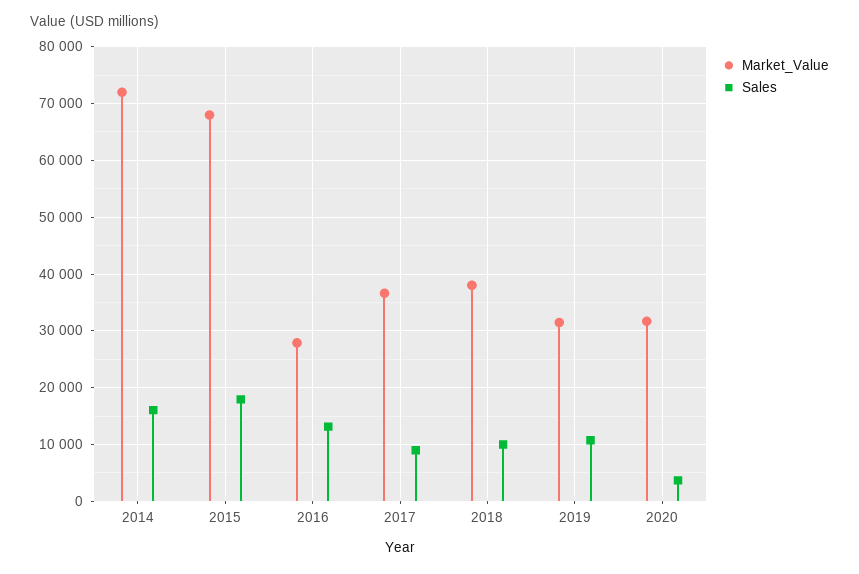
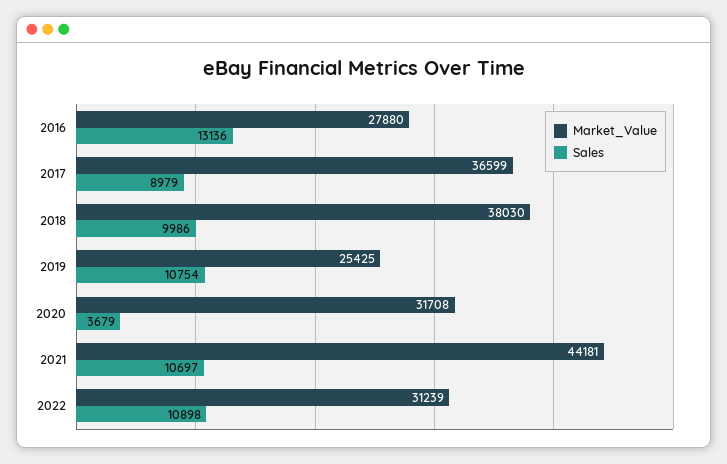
Market_Value, 2014: 72000 -> none
Sales, 2014: 16000 -> none
Market_Value, 2015: 68000 -> none
Sales, 2015: 18000 -> none
Market_Value, 2019: 32000 -> 25425
Market_Value, 2021: none -> 44181
Sales, 2021: none -> 10697
Market_Value, 2022: none -> 31239
Sales, 2022: none -> 10898

